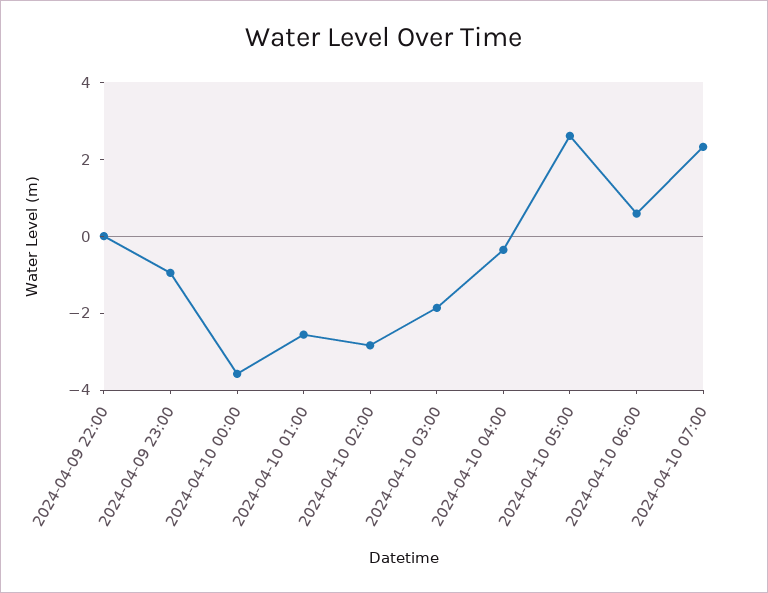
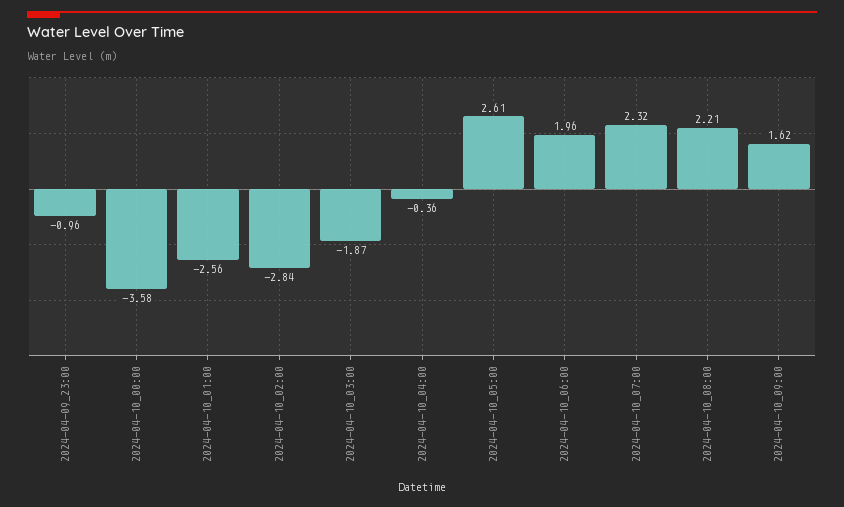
2024-04-09 22:00: 0 -> none
2024-04-10 06:00: 0.5 -> 1.96
2024-04-10_08:00: none -> 2.21
2024-04-10_09:00: none -> 1.62

